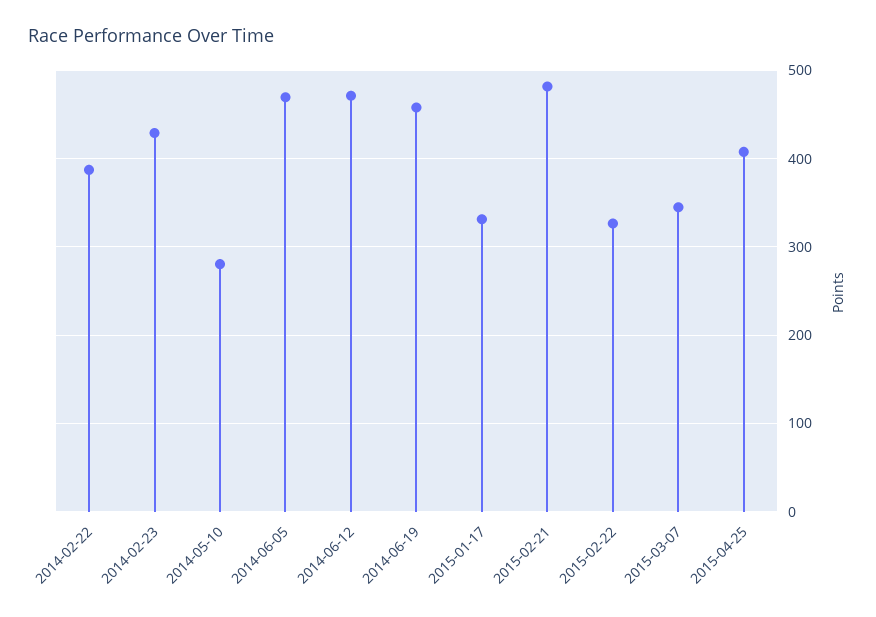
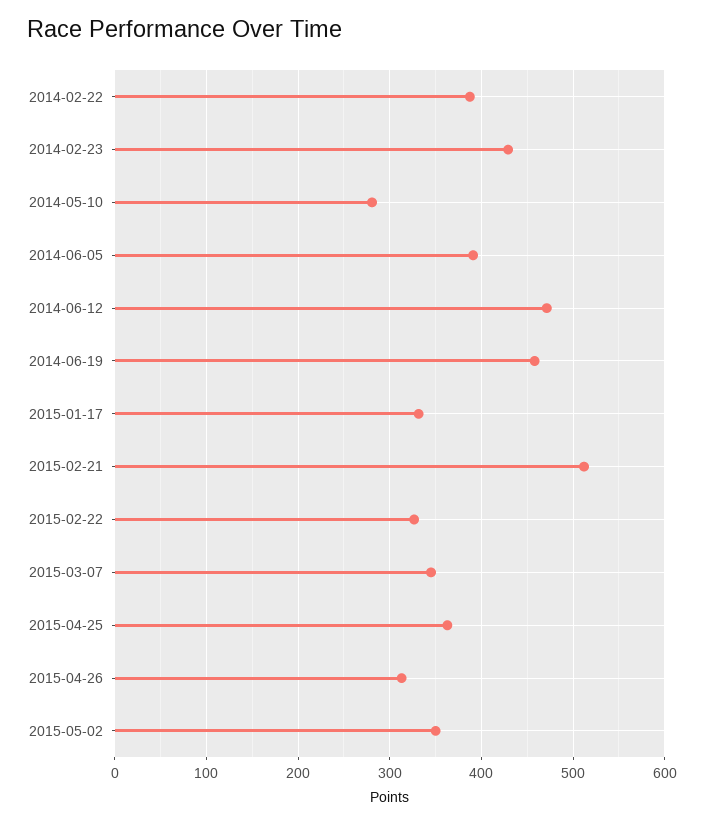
2014-06-05: 470 -> 390
2015-02-21: 480 -> 510
2015-04-25: 410 -> 360
2015-04-26: none -> 310
2015-05-02: none -> 350

